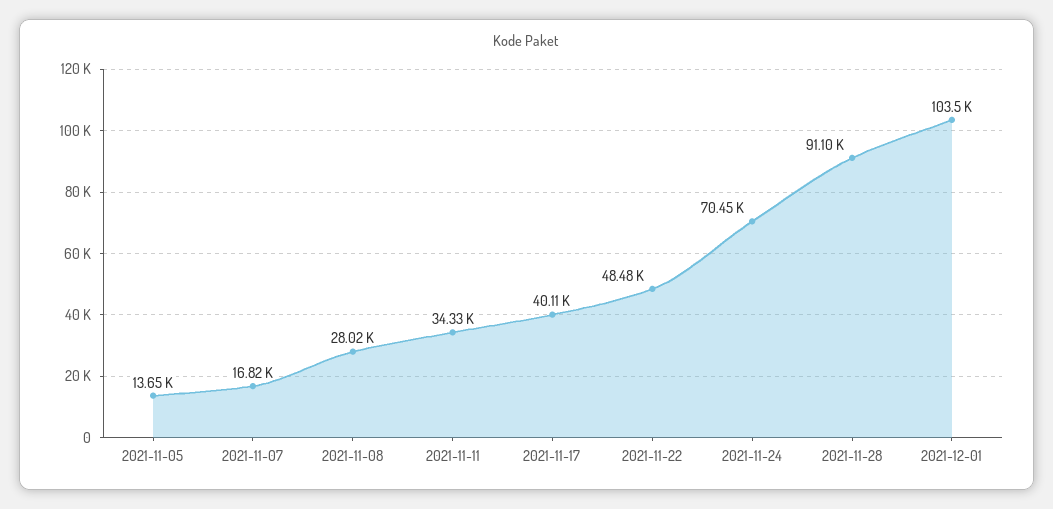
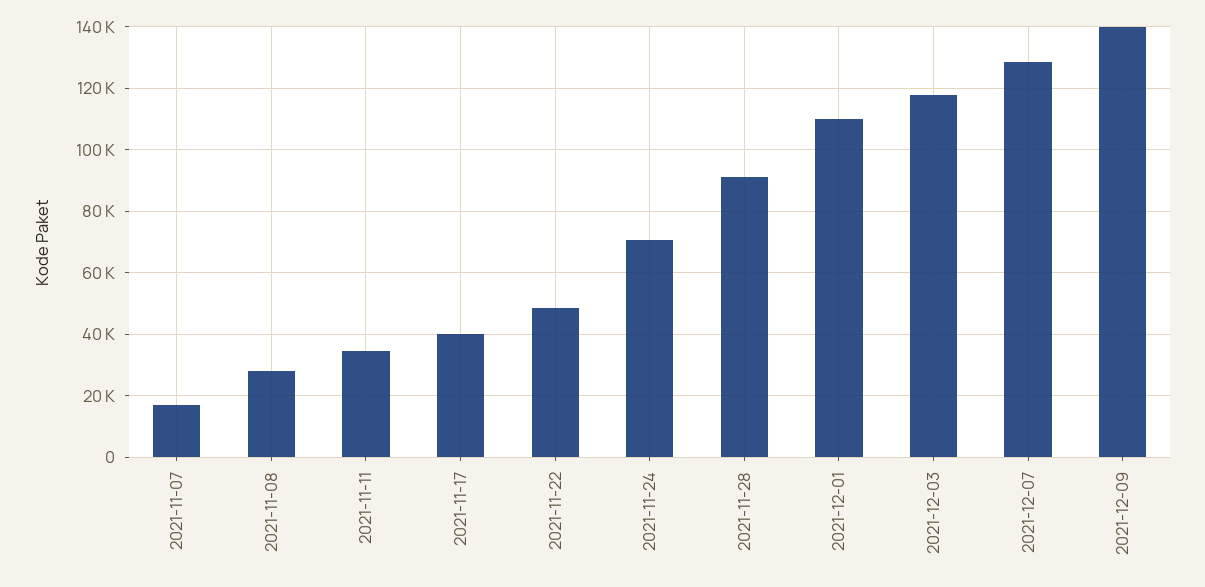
2021-11-05: 13650 -> none
2021-12-01: 103500 -> 110000
2021-12-03: none -> 118000
2021-12-07: none -> 128000
2021-12-09: none -> 140000

